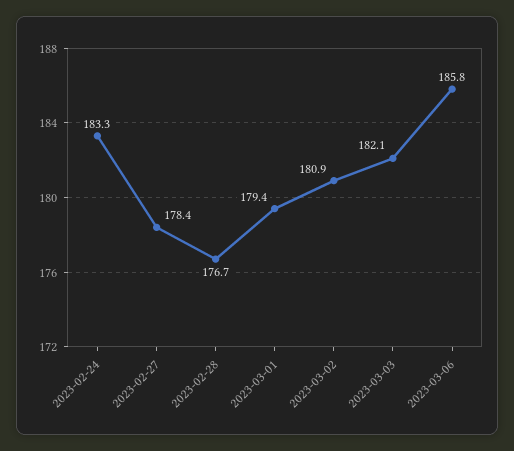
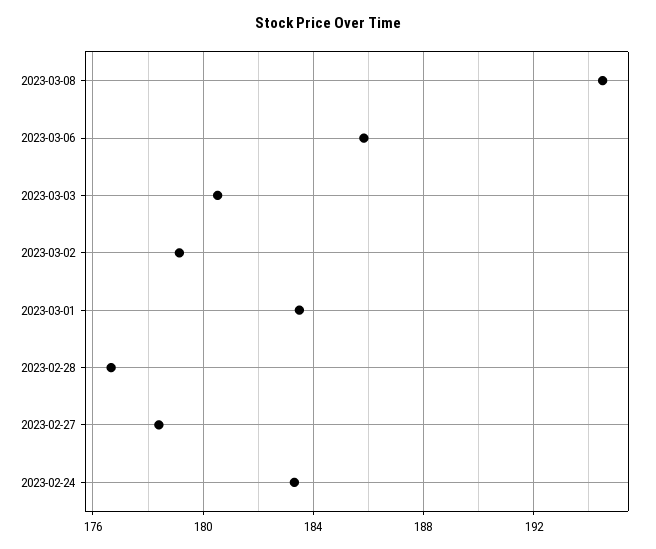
2023-03-01: 179.4 -> 183.5
2023-03-02: 180.9 -> 179
2023-03-03: 182.1 -> 180.5
2023-03-08: none -> 194.5

